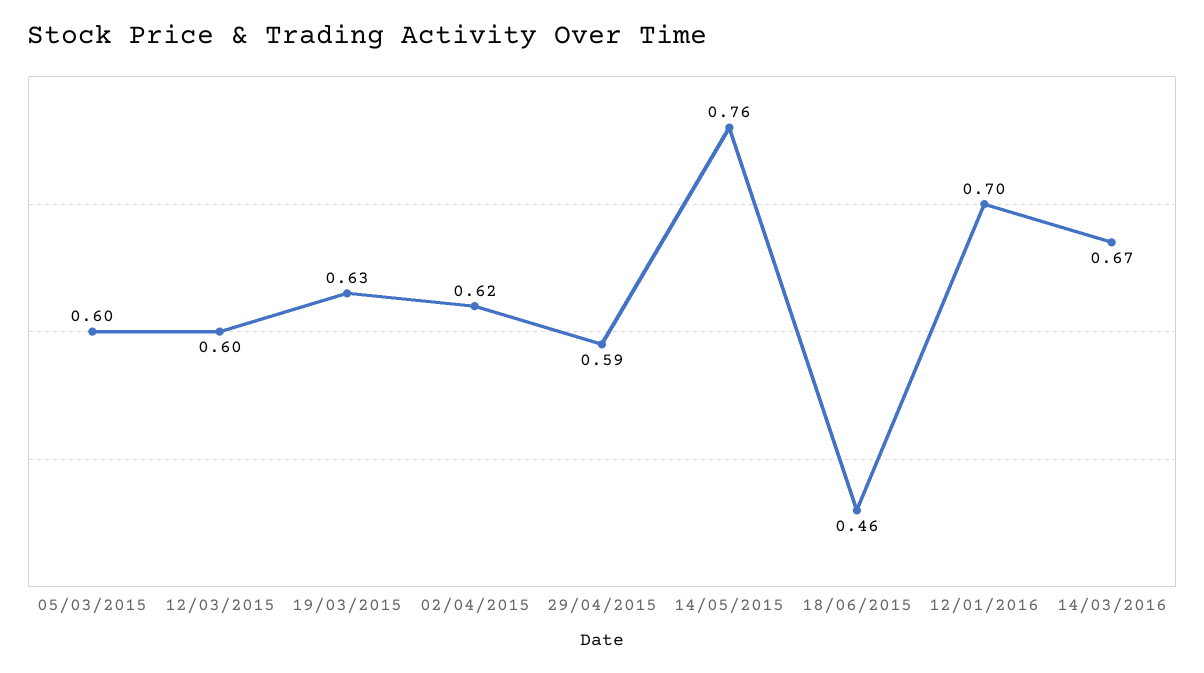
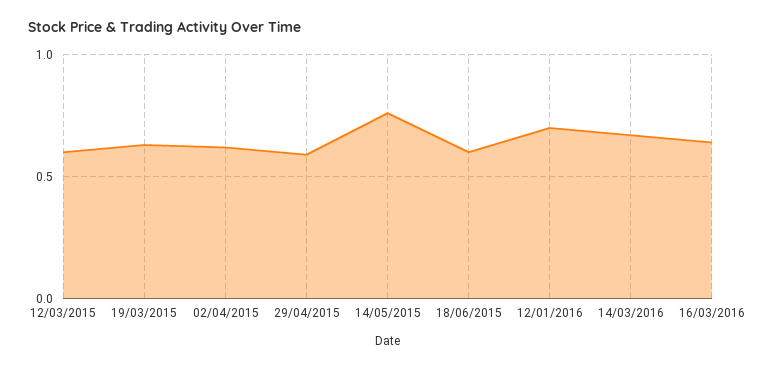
05/03/2015: 0.6 -> none
18/06/2015: 0.46 -> 0.6
16/03/2016: none -> 0.65

